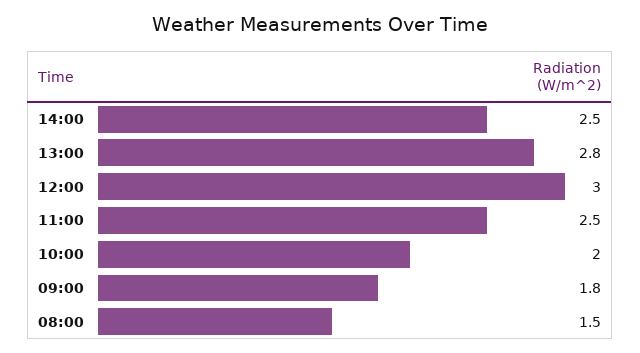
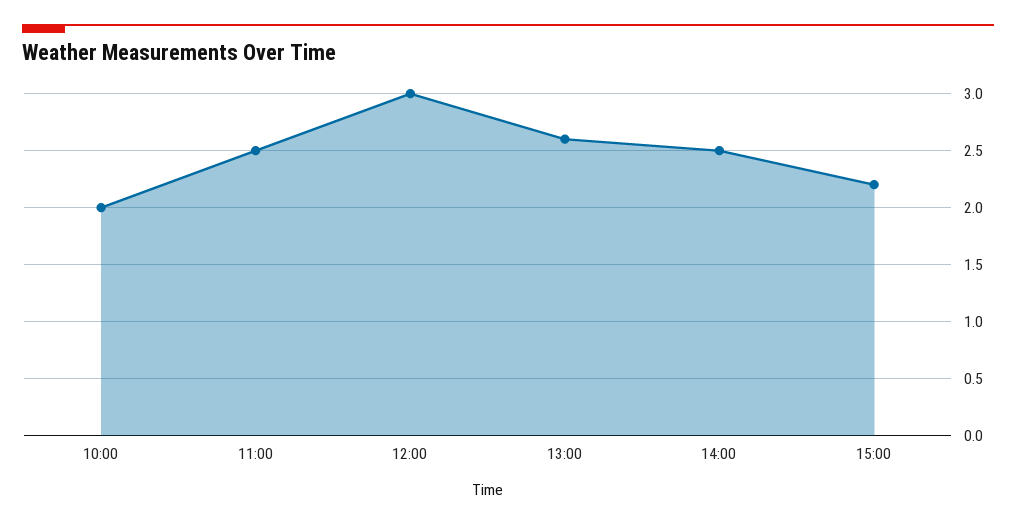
13:00: 2.8 -> 2.6
09:00: 1.8 -> none
08:00: 1.5 -> none
15:00: none -> 2.2

